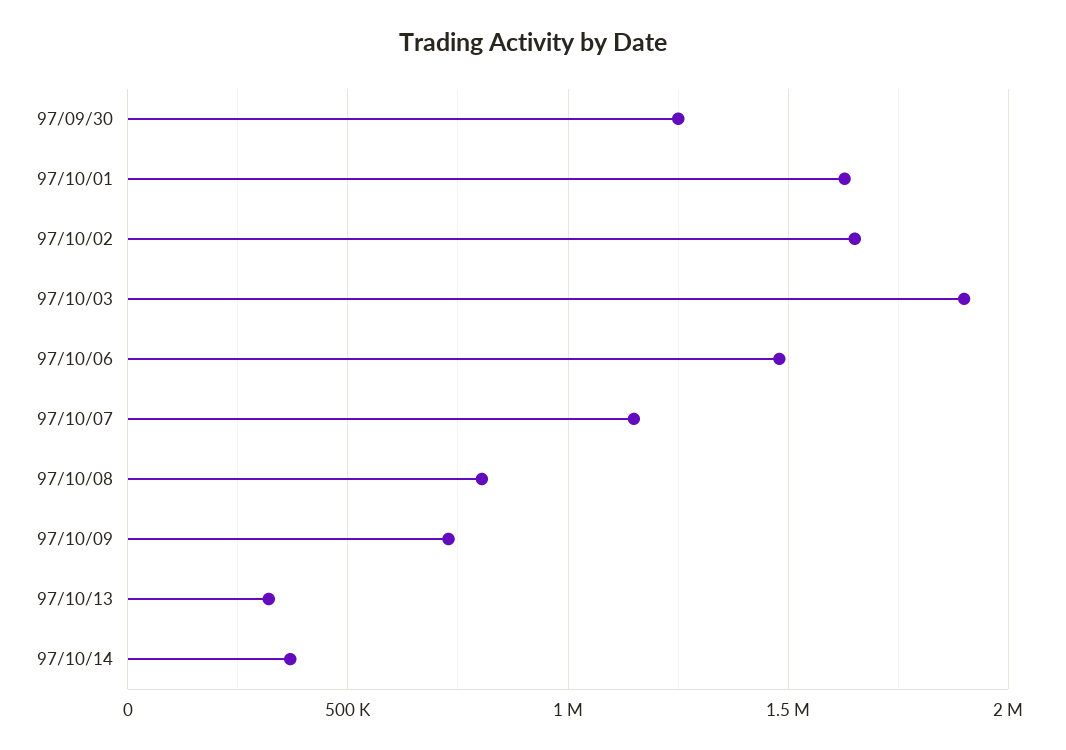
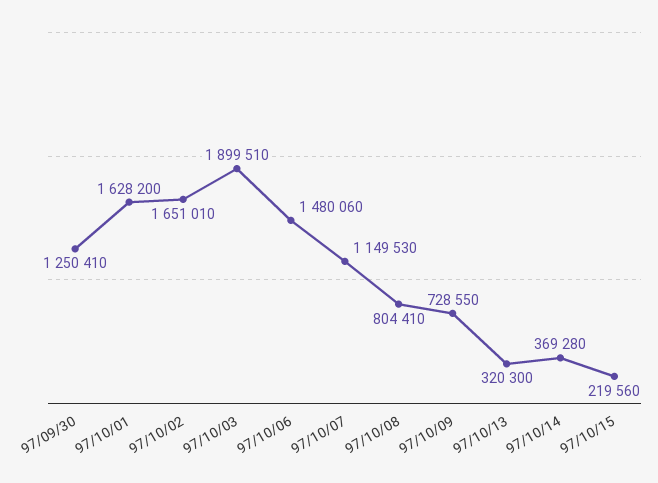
97/10/15: none -> 219560

